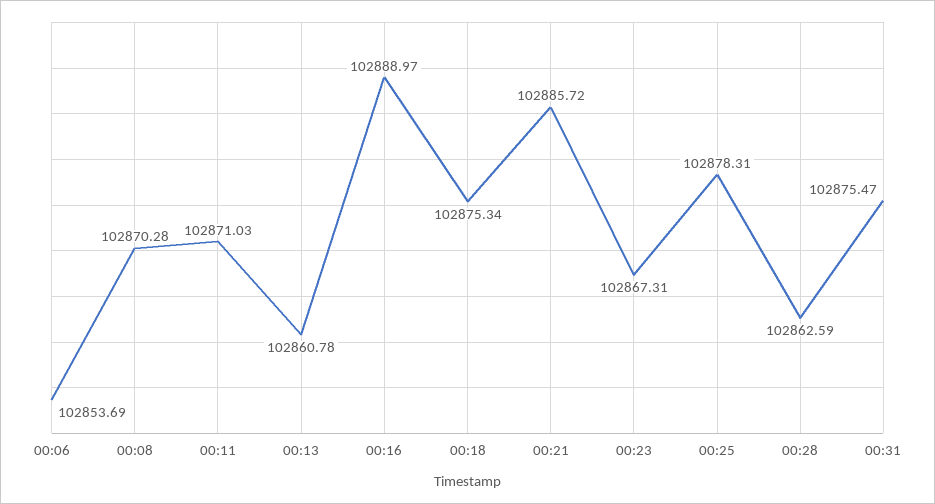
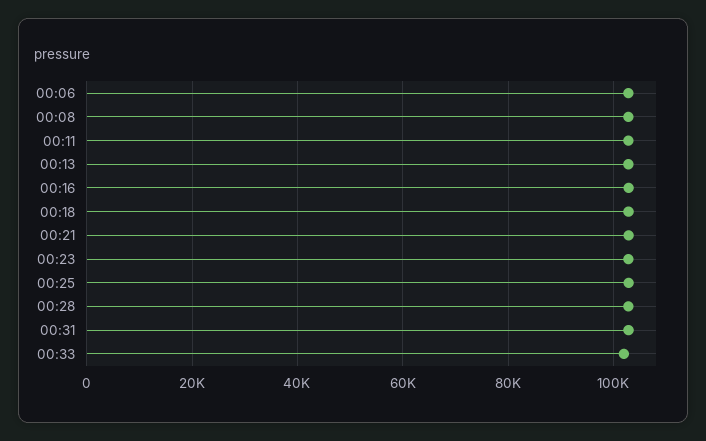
00:33: none -> 102000

